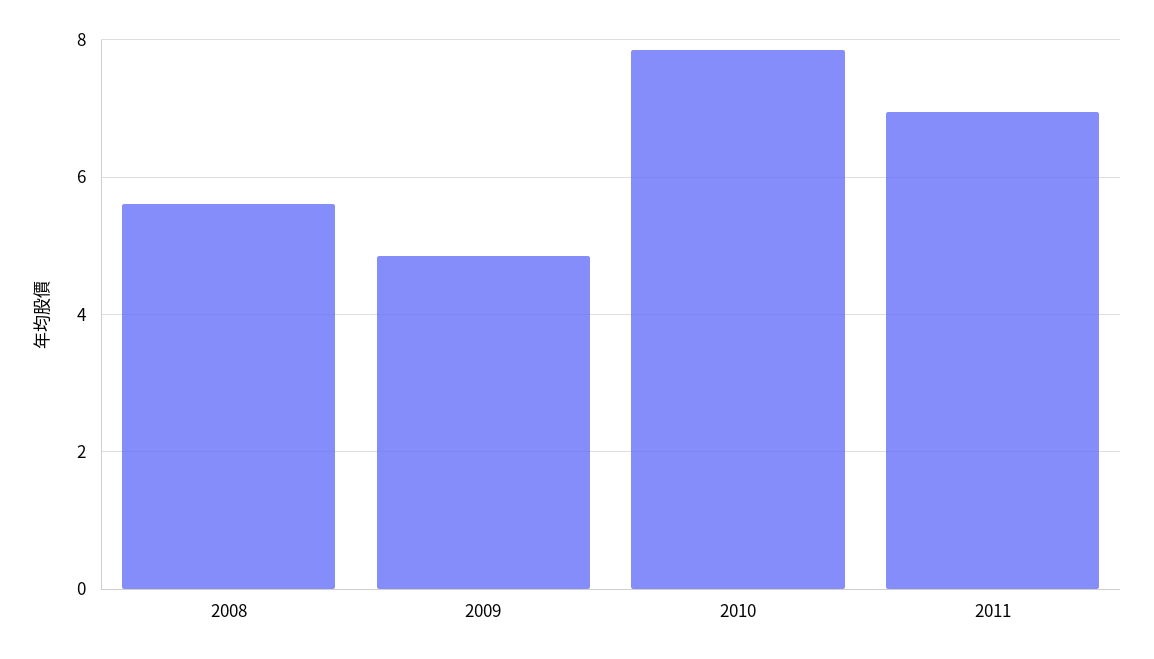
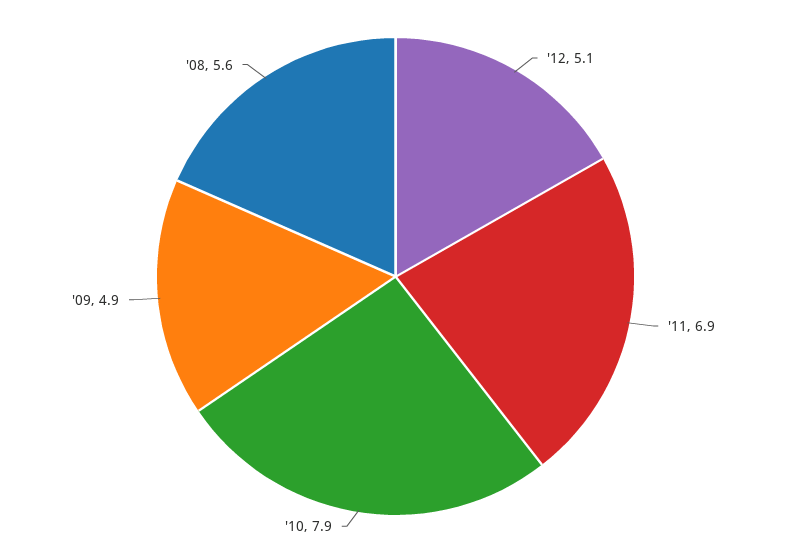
'12: none -> 5.1

